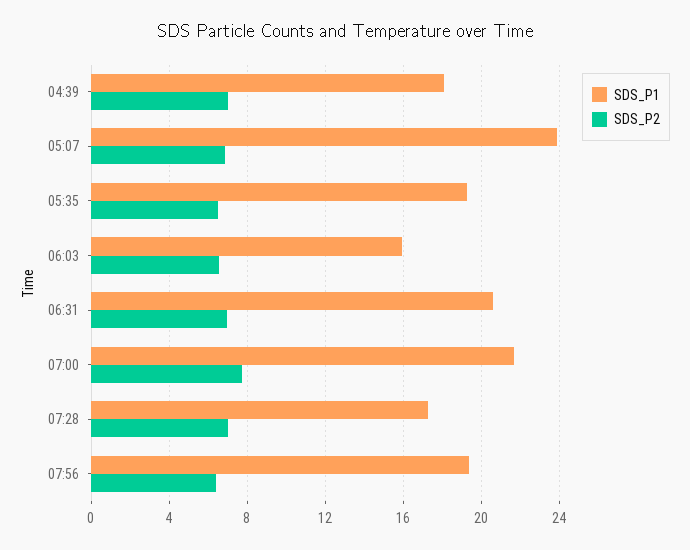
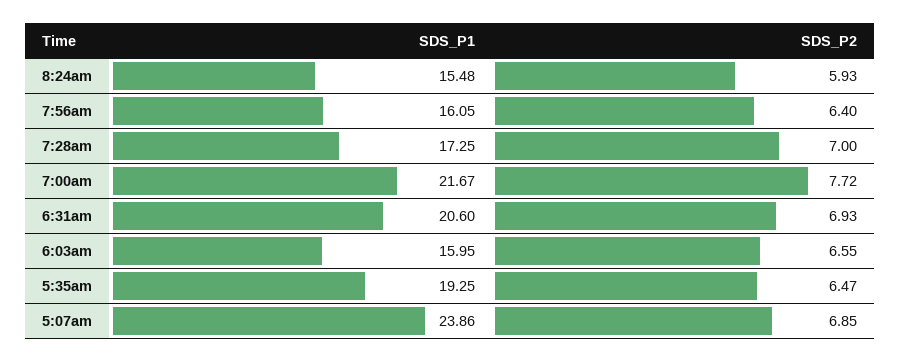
SDS_P1, 04:39: 18 -> none
SDS_P2, 04:39: 7 -> none
SDS_P1, 07:56: 19.5 -> 16.05
SDS_P1, 8:24am: none -> 15.48
SDS_P2, 8:24am: none -> 5.93

